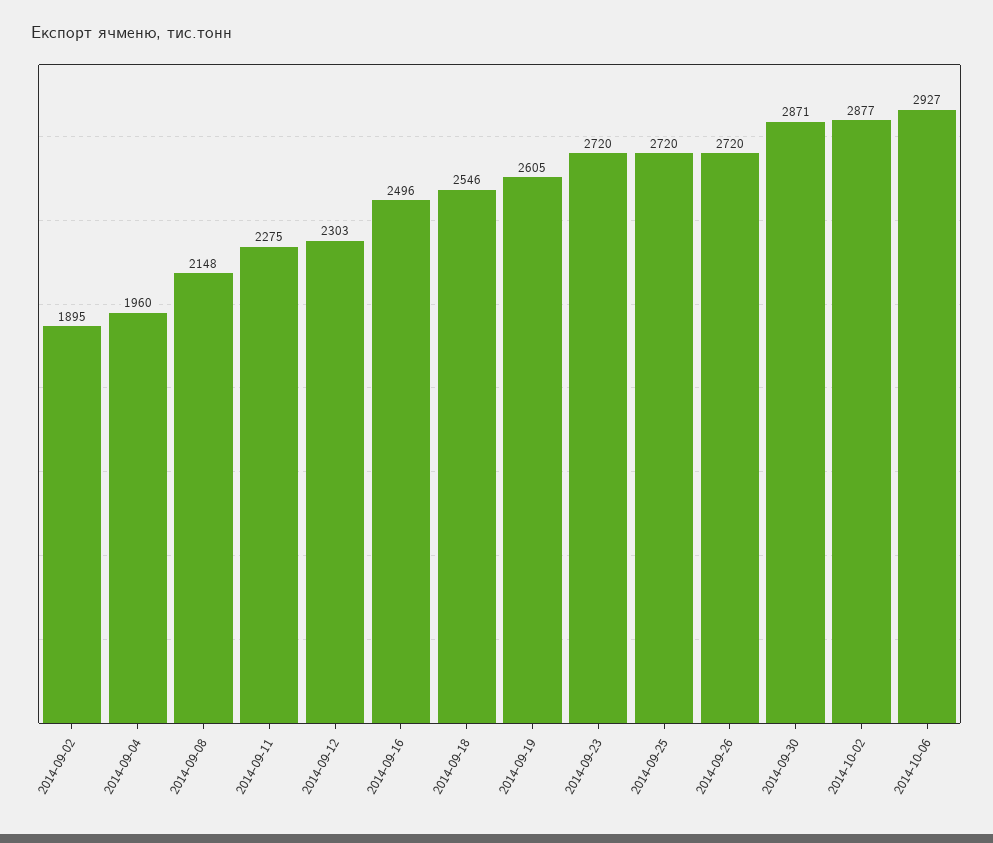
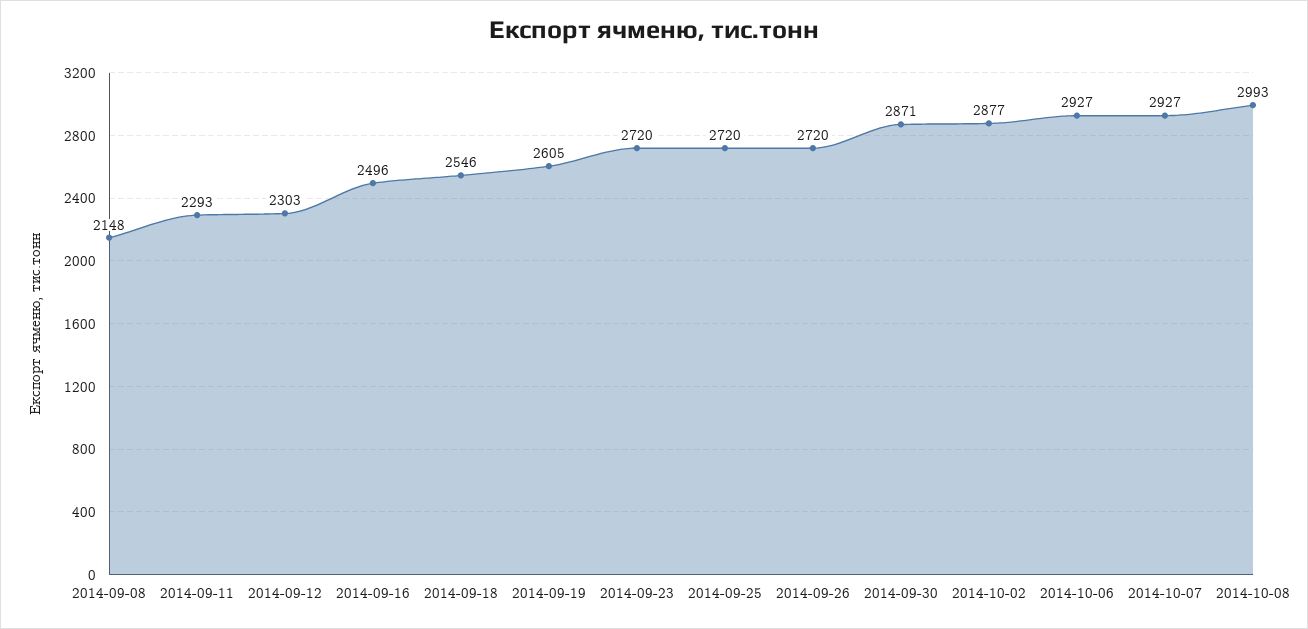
2014-09-02: 1895 -> none
2014-09-04: 1960 -> none
2014-09-11: 2275 -> 2293
2014-10-07: none -> 2927
2014-10-08: none -> 2993

